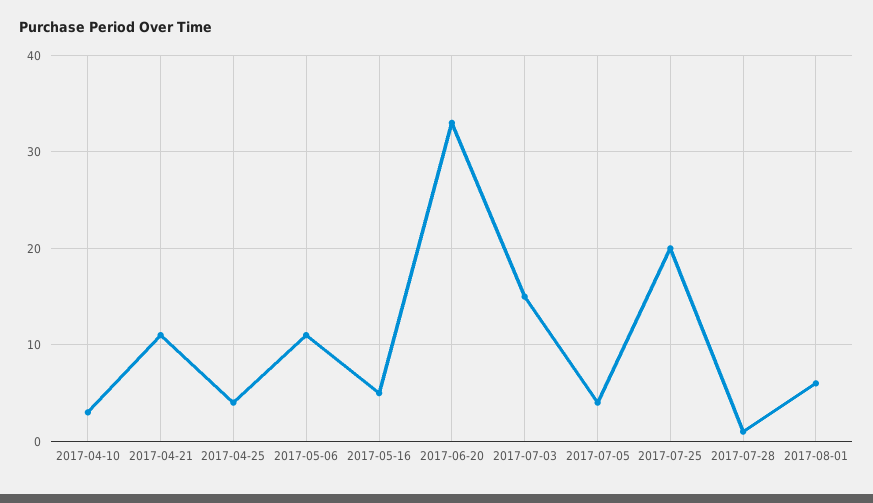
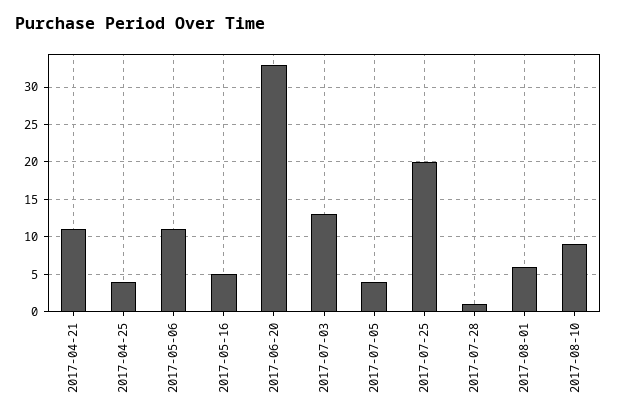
2017-04-10: 3 -> none
2017-07-03: 15 -> 13
2017-08-10: none -> 9

